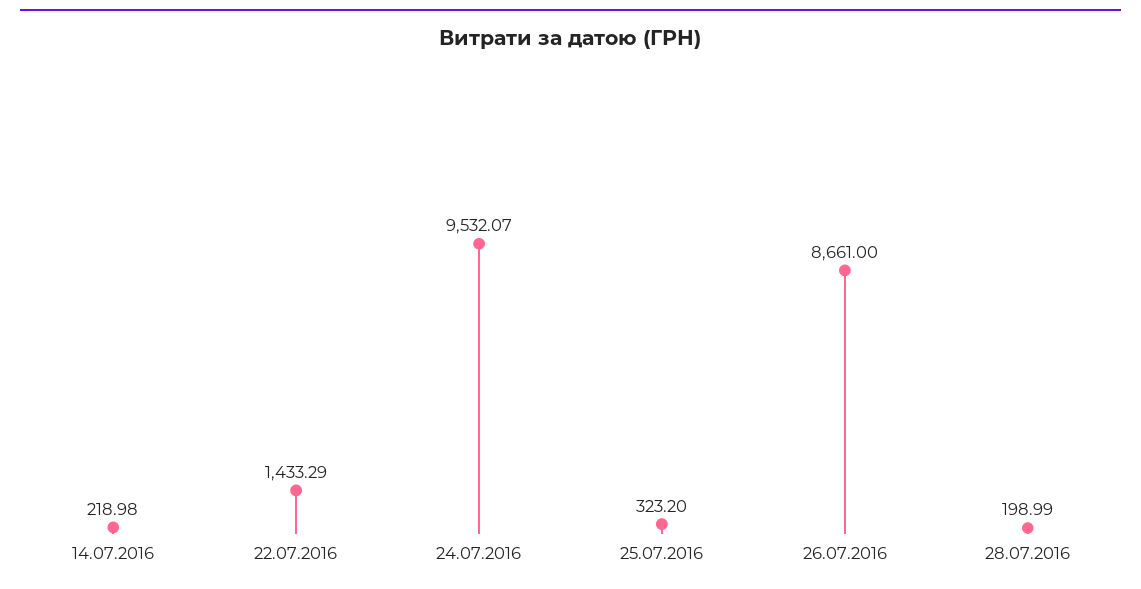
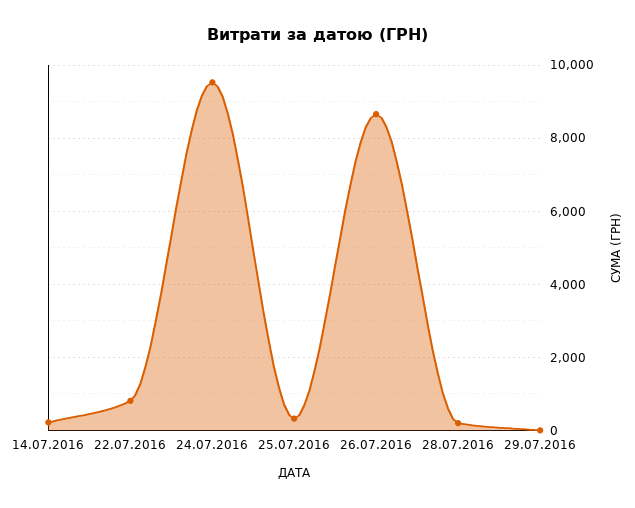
22.07.2016: 1433.29 -> 800
29.07.2016: none -> 0

